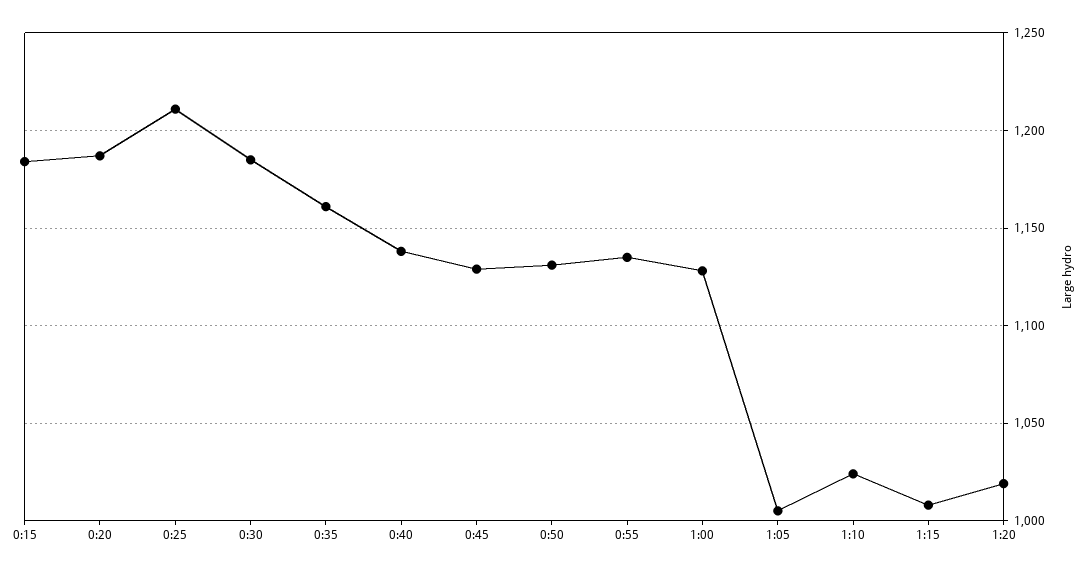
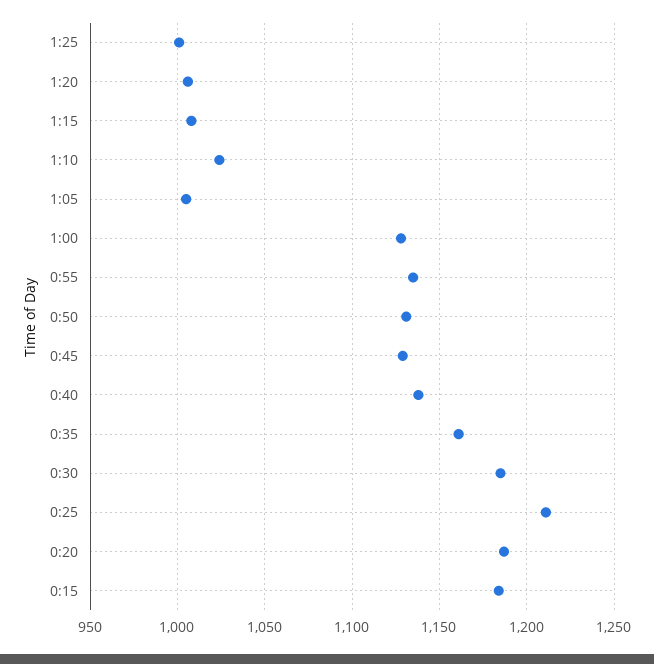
1:20: 1020 -> 1005
1:25: none -> 1000

